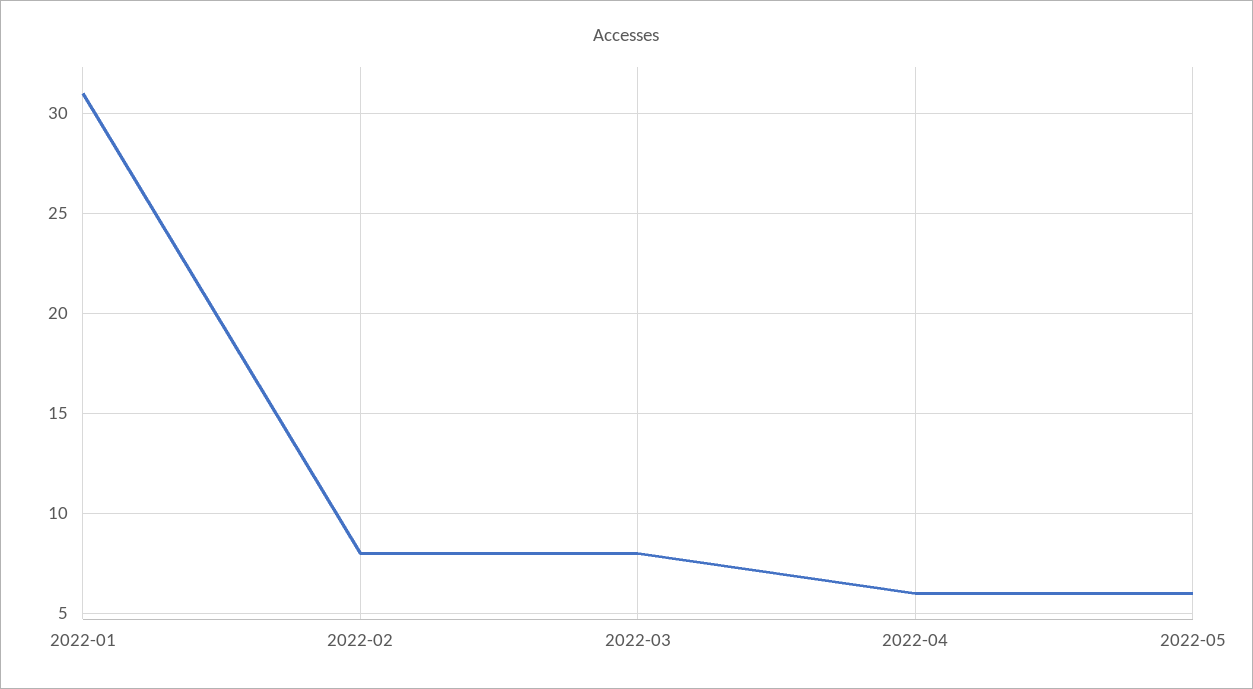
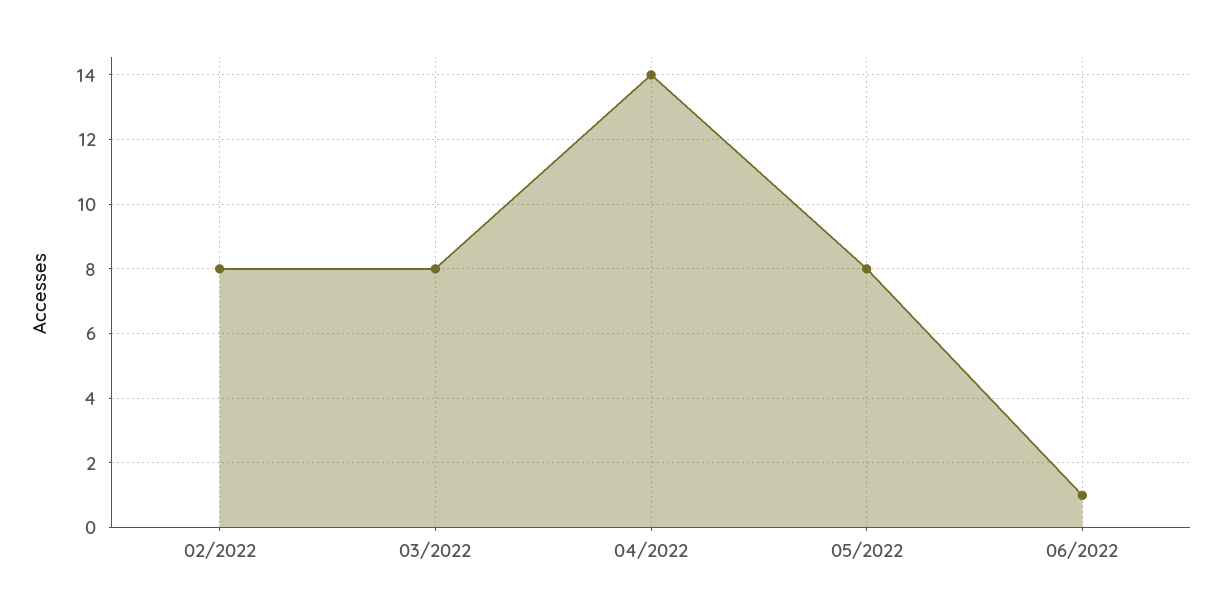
2022-01: 31 -> none
2022-04: 6 -> 14
2022-05: 6 -> 8
06/2022: none -> 1

